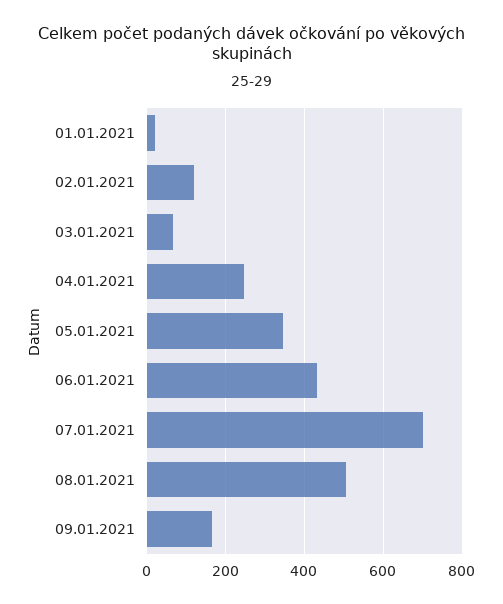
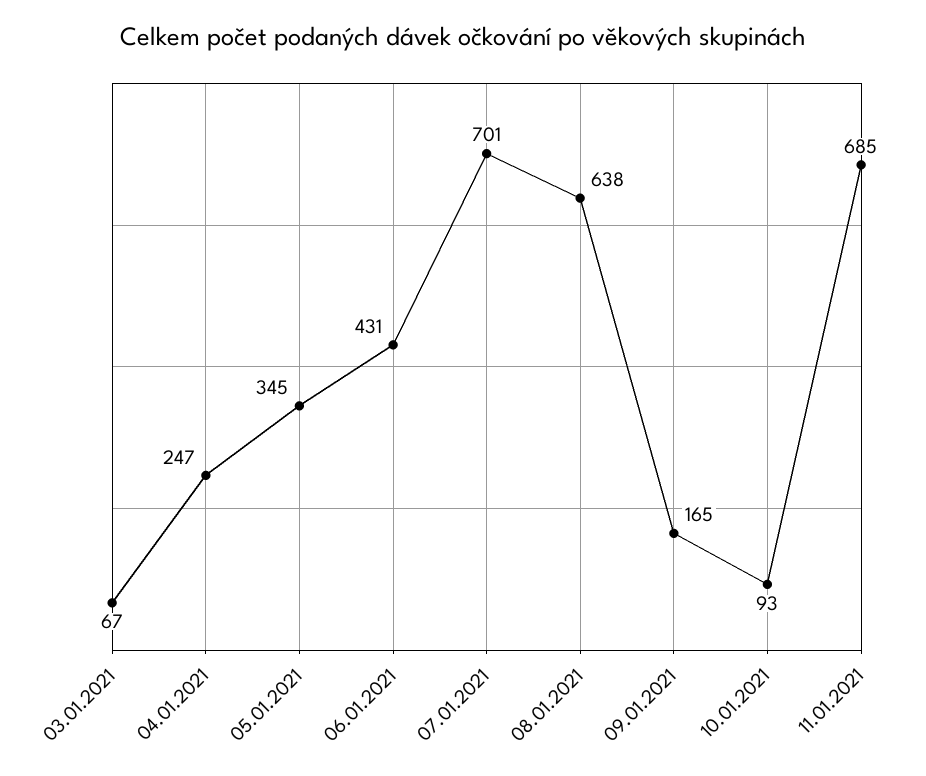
01.01.2021: 20 -> none
02.01.2021: 120 -> none
08.01.2021: 500 -> 638
10.01.2021: none -> 93
11.01.2021: none -> 685

